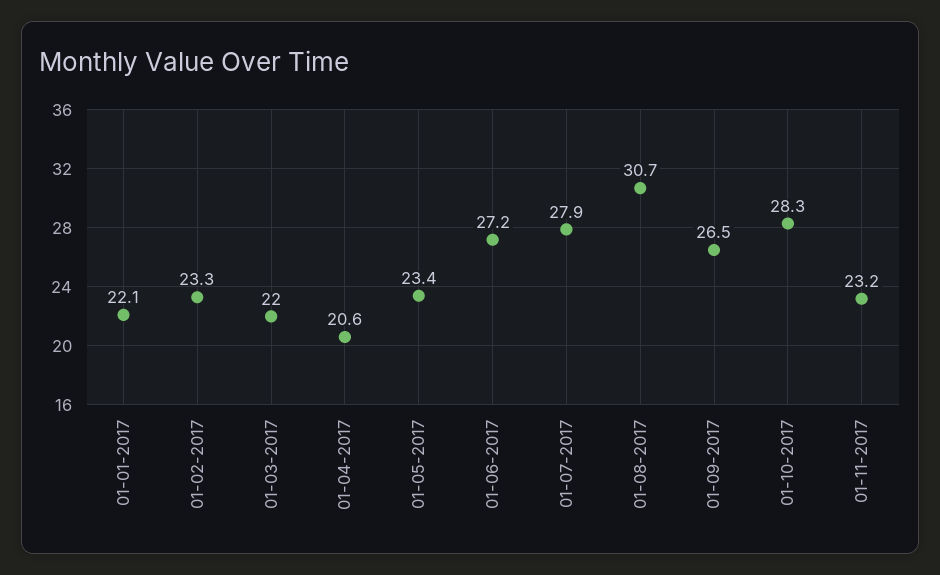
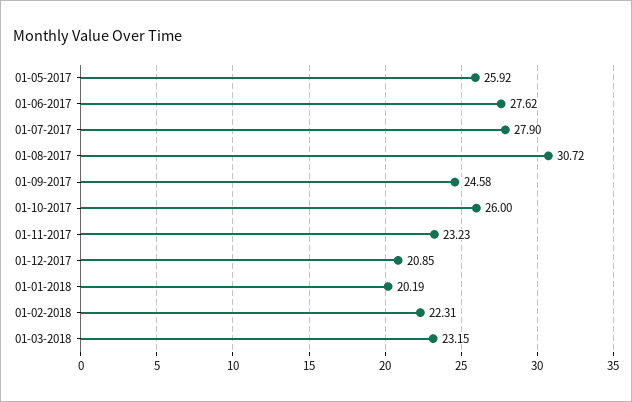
01-01-2017: 22.1 -> none
01-02-2017: 23.3 -> none
01-03-2017: 22 -> none
01-04-2017: 20.6 -> none
01-05-2017: 23.4 -> 25.92
01-06-2017: 27.2 -> 27.62
01-09-2017: 26.5 -> 24.58
01-10-2017: 28.3 -> 26
01-12-2017: none -> 20.85
01-01-2018: none -> 20.19
01-02-2018: none -> 22.31
01-03-2018: none -> 23.15

